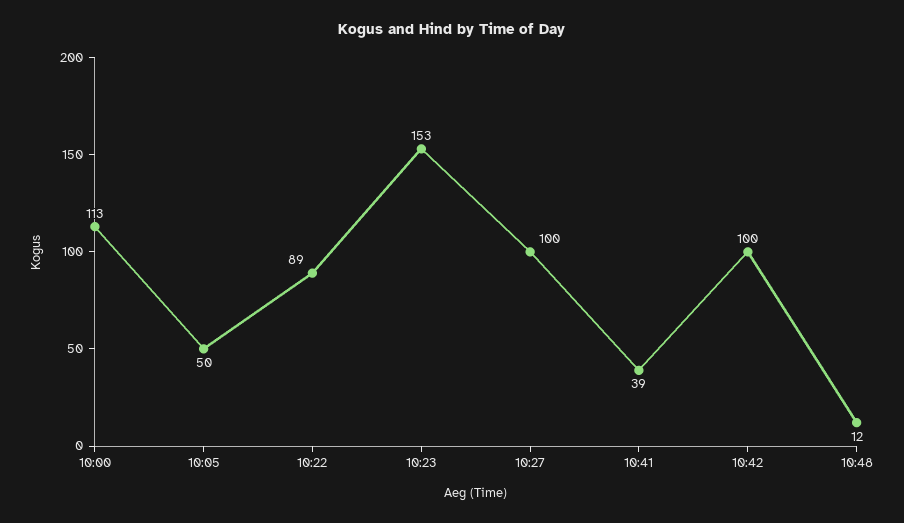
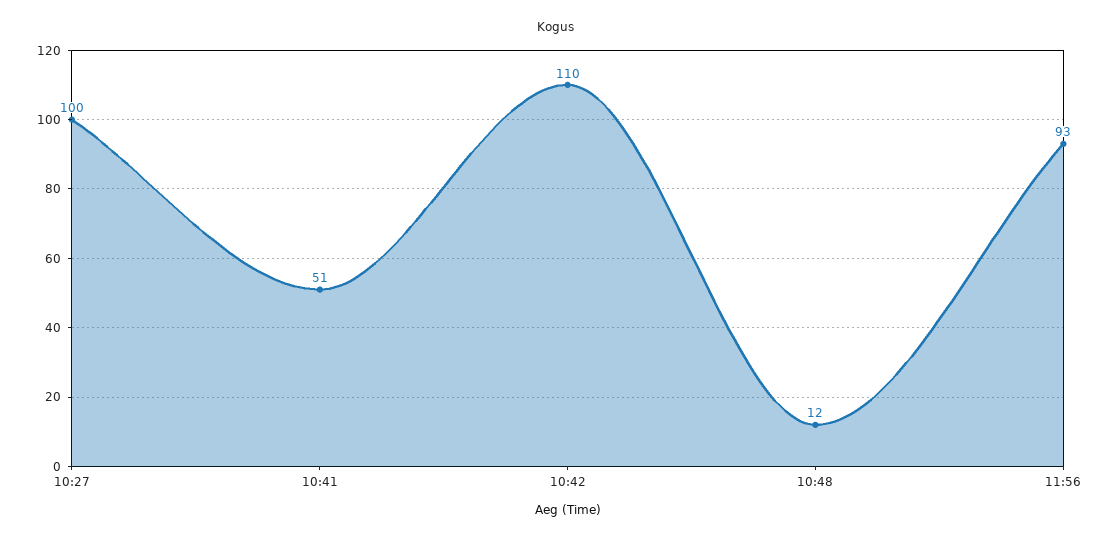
10:00: 113 -> none
10:05: 50 -> none
10:22: 89 -> none
10:23: 153 -> none
10:41: 39 -> 51
10:42: 100 -> 110
11:56: none -> 93

